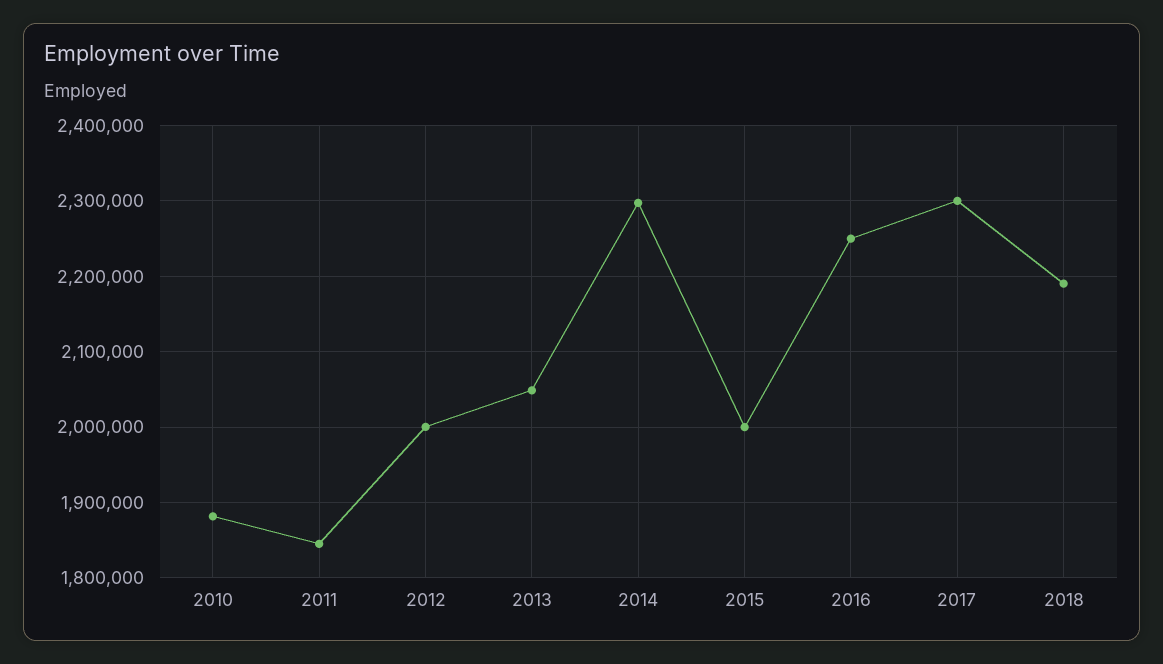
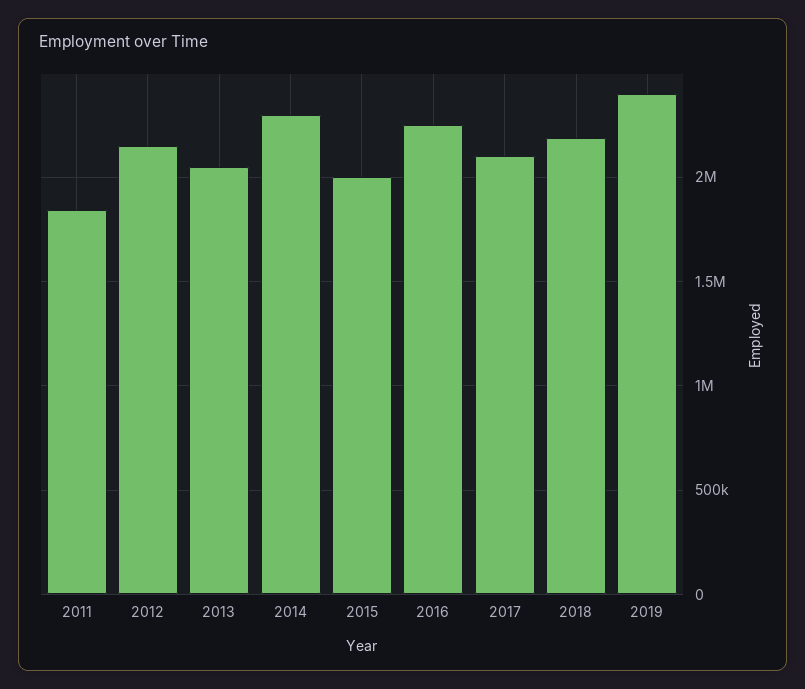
2010: 1880000 -> none
2012: 2000000 -> 2150000
2017: 2300000 -> 2100000
2019: none -> 2400000

